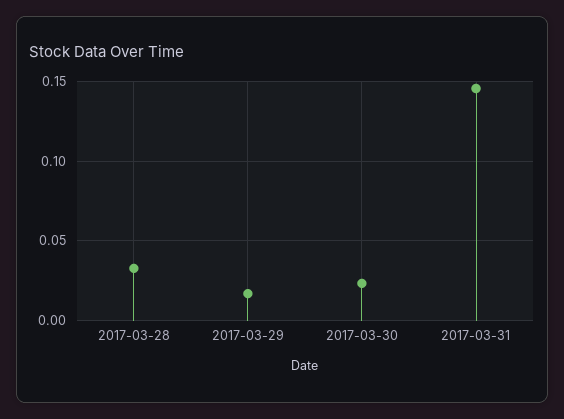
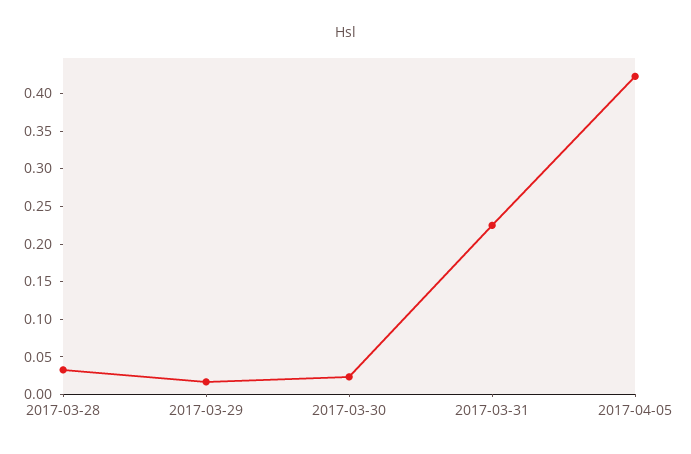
2017-03-31: 0.145 -> 0.225
2017-04-05: none -> 0.425

